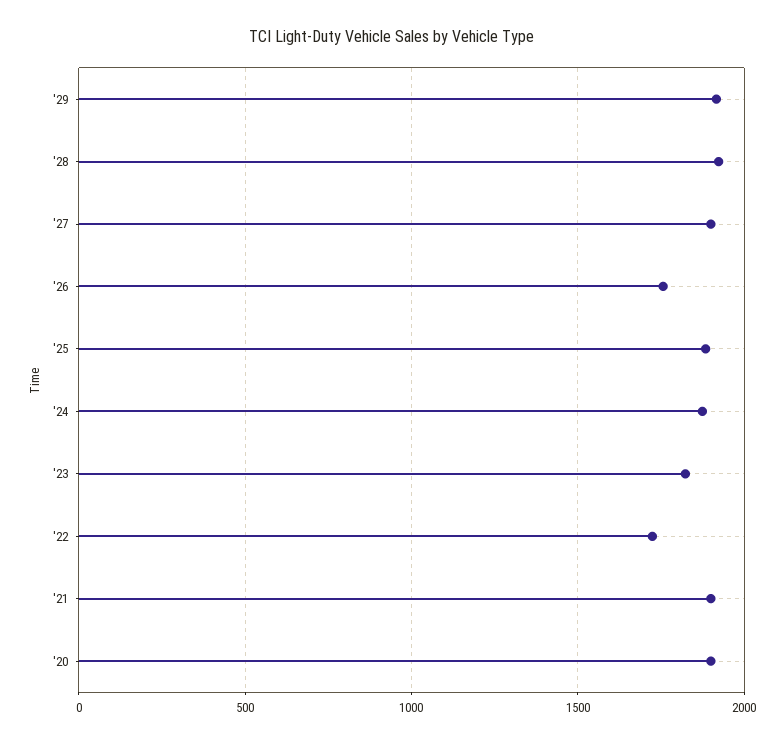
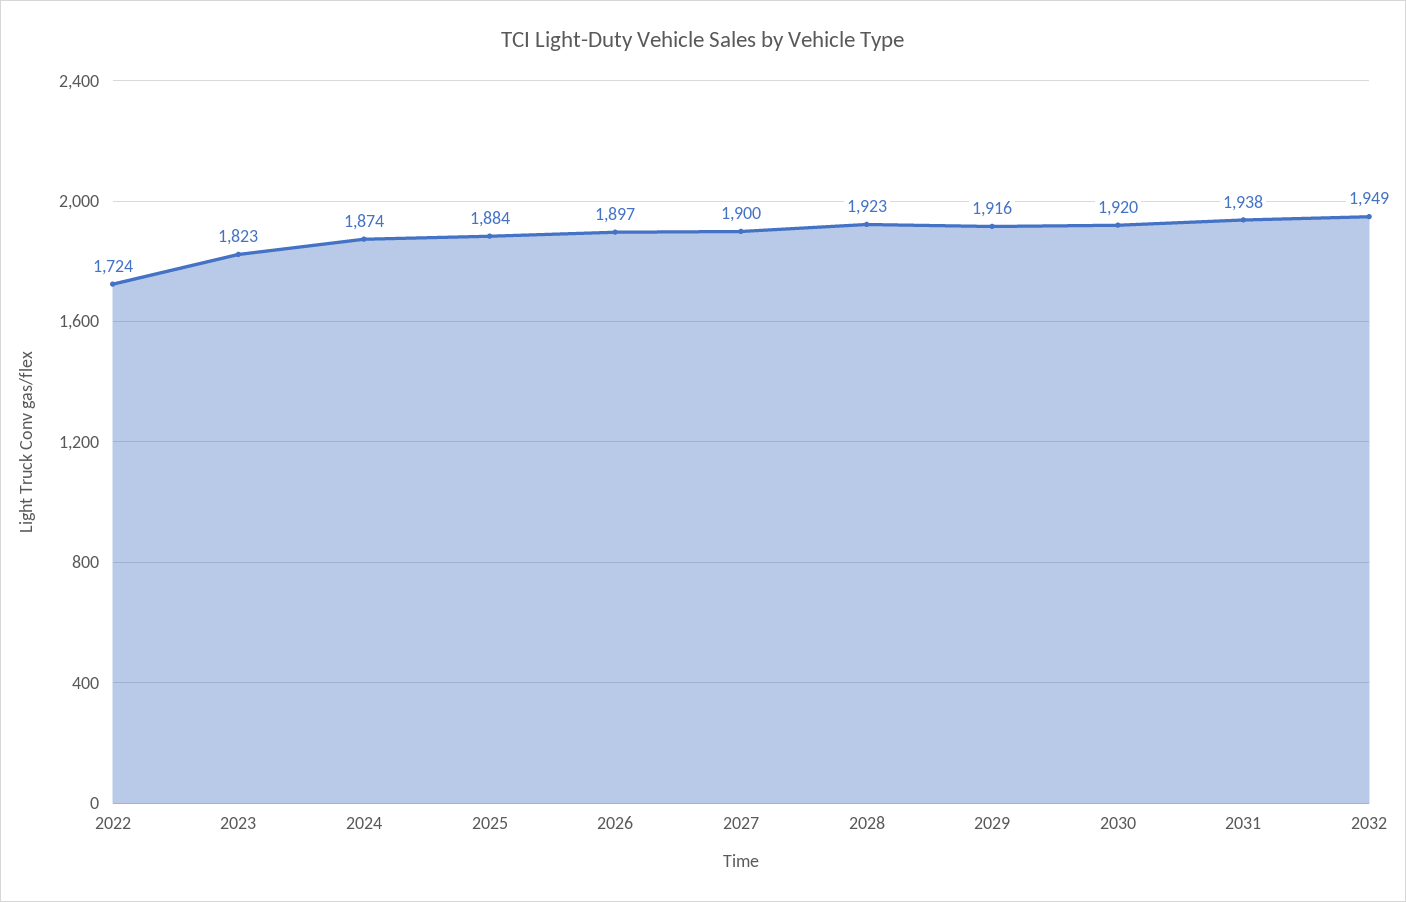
'26: 1750 -> 1897
'21: 1900 -> none
'20: 1900 -> none
2030: none -> 1920
2031: none -> 1938
2032: none -> 1949

